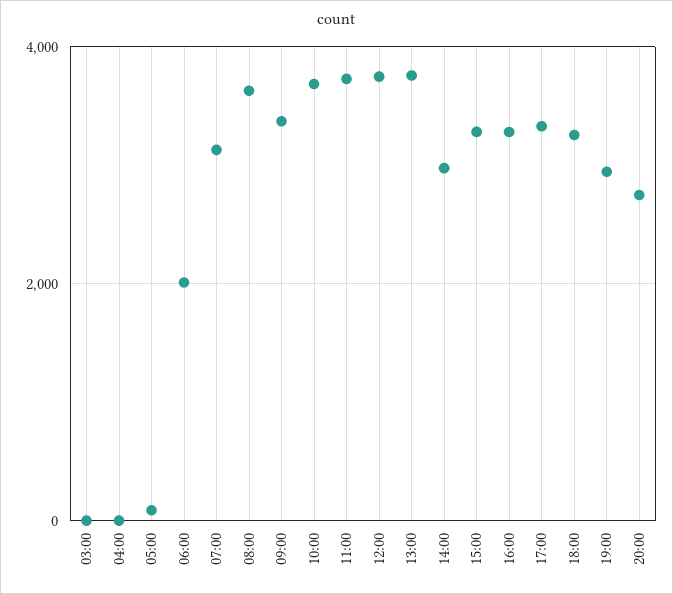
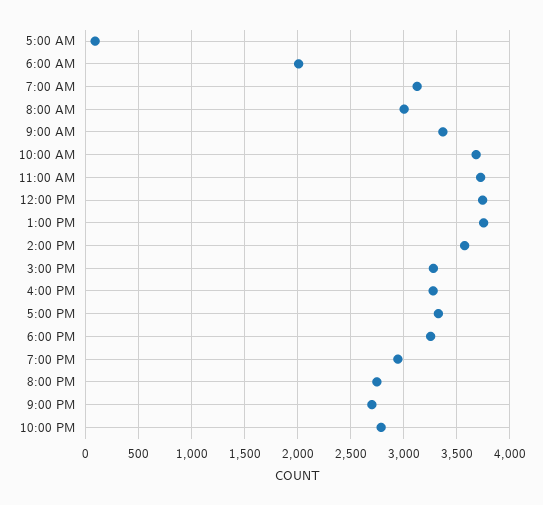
03:00: 0 -> none
04:00: 0 -> none
08:00: 3600 -> 3000
14:00: 3000 -> 3600
9:00 PM: none -> 2700
10:00 PM: none -> 2800

